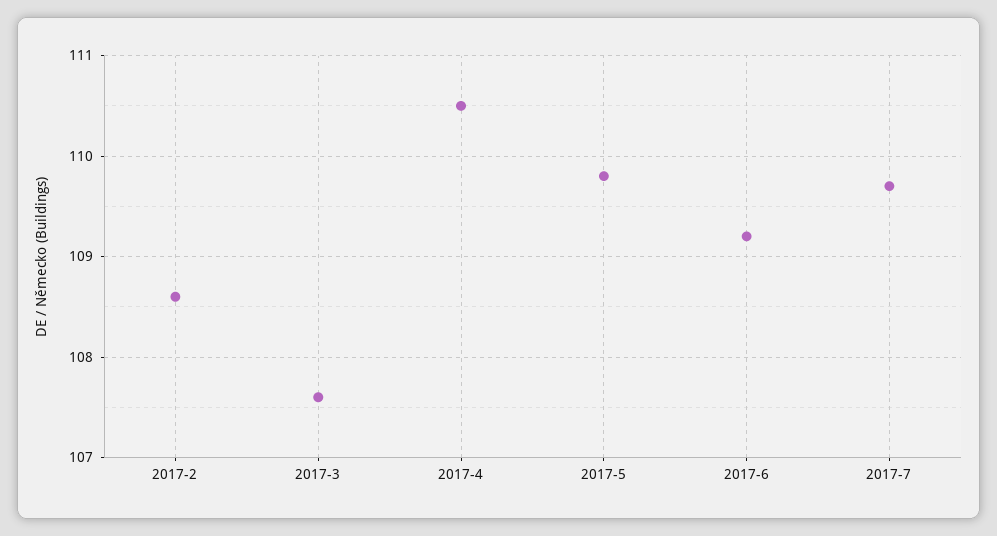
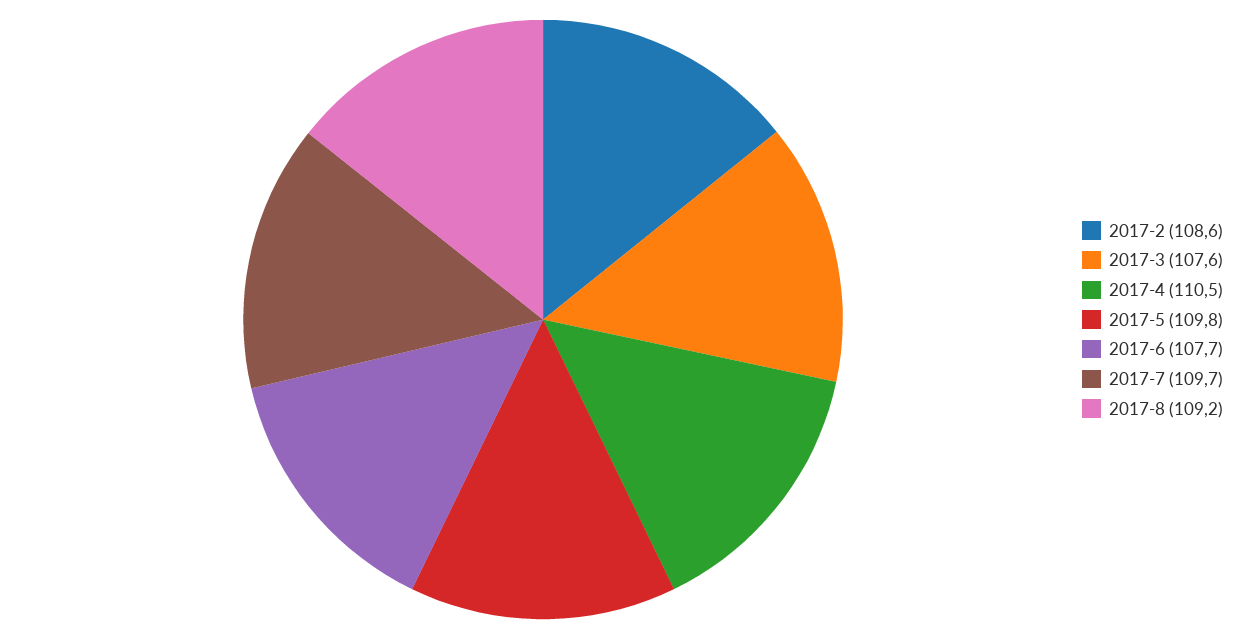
2017-6: 109.2 -> 107.7
2017-8: none -> 109.2

